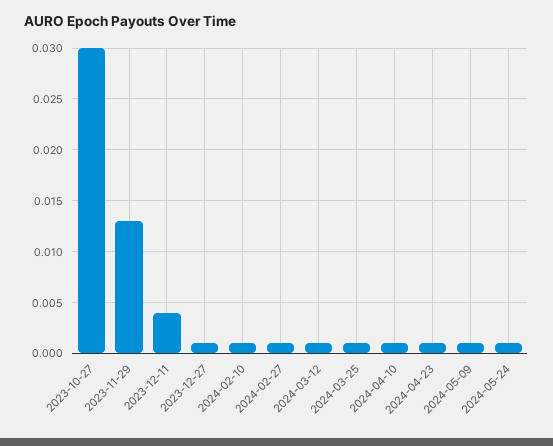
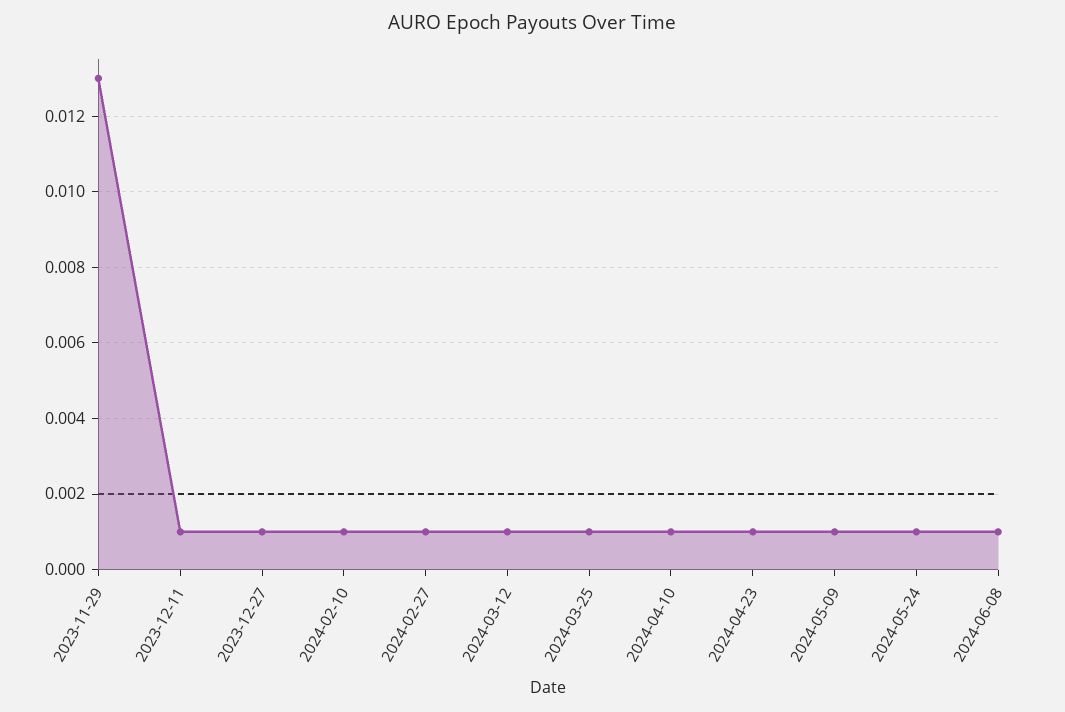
2023-10-27: 0.03 -> none
2023-12-11: 0.004 -> 0.001
2024-06-08: none -> 0.001

